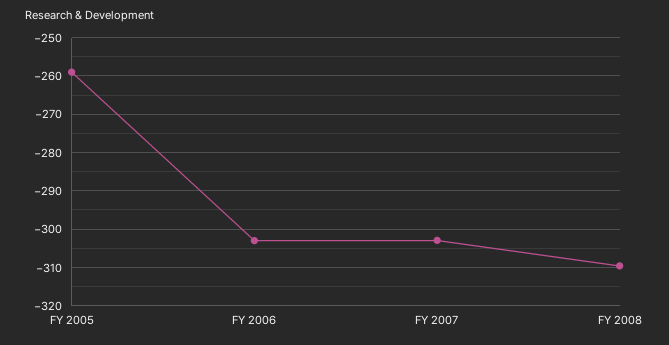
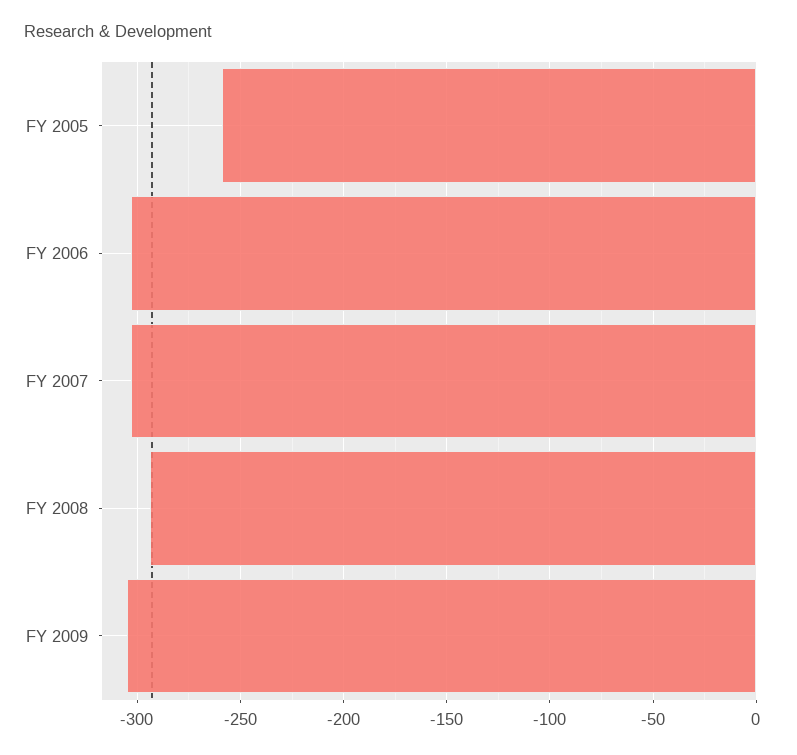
FY 2008: -310 -> -295
FY 2009: none -> -305

